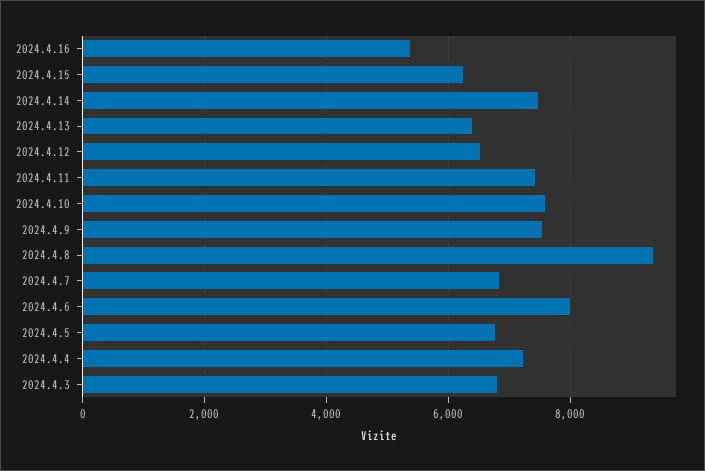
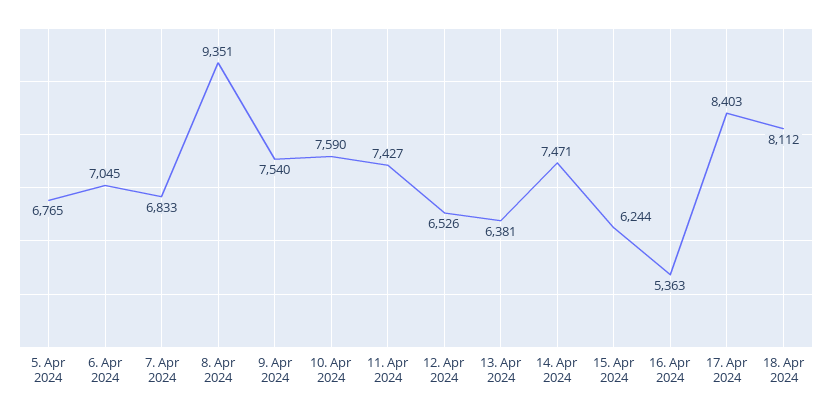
2024.4.6: 8000 -> 7045
2024.4.4: 7200 -> none
2024.4.3: 6800 -> none
17. Apr 2024: none -> 8403
18. Apr 2024: none -> 8112

